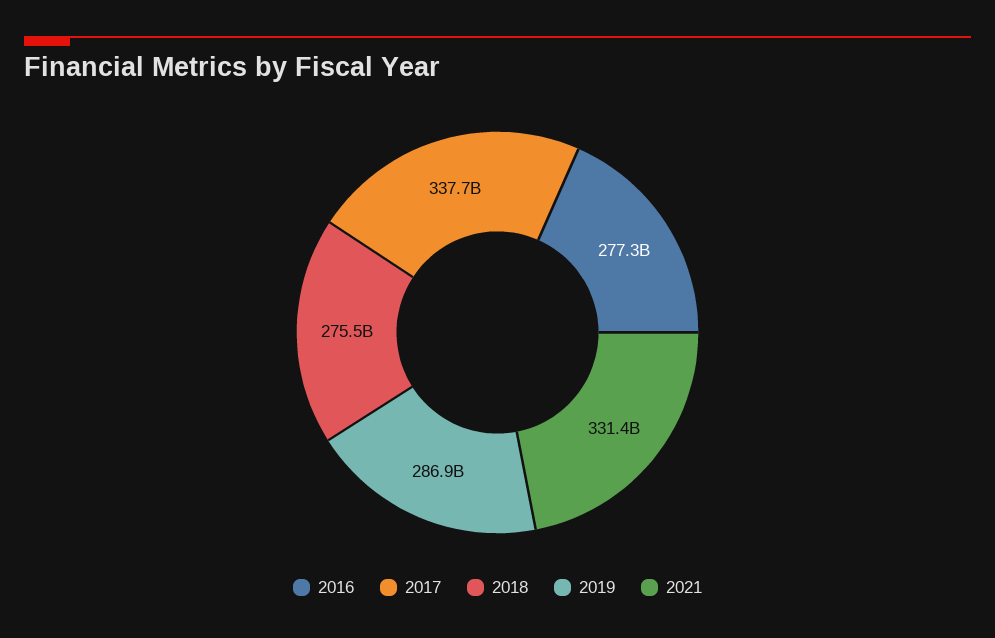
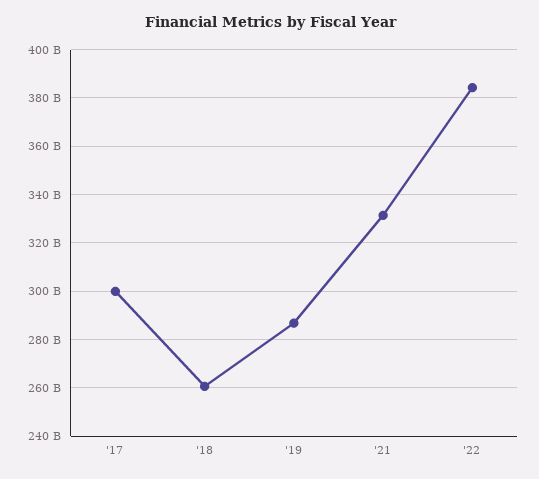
2016: 277300000000 -> none
2017: 337700000000 -> 300000000000
2018: 275500000000 -> 260000000000
'22: none -> 385000000000

